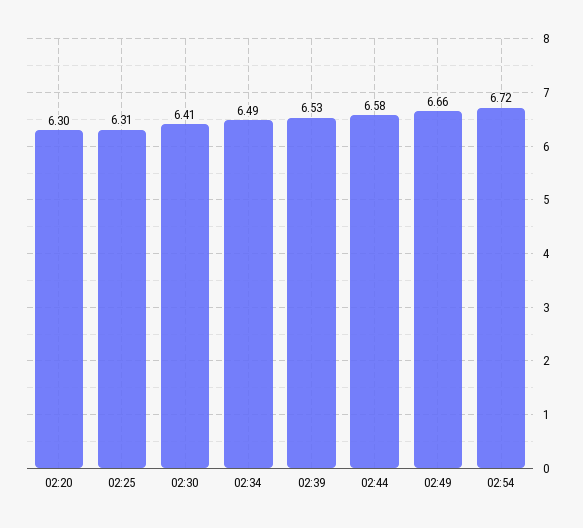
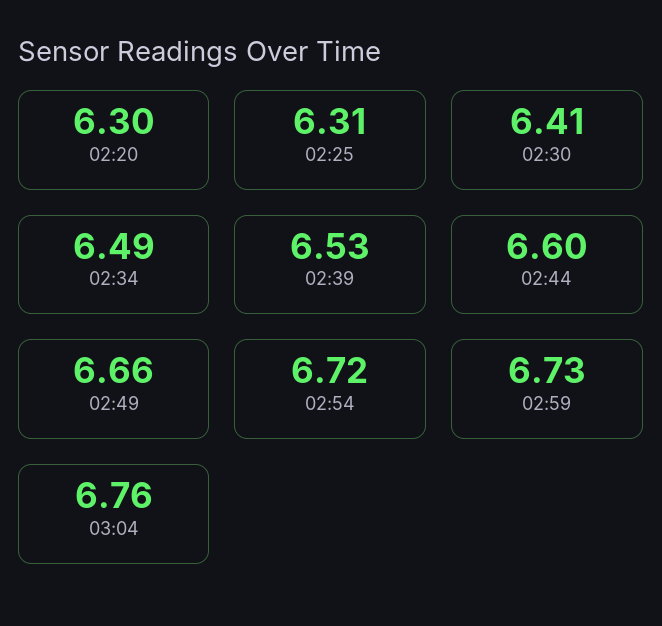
02:44: 6.58 -> 6.6
02:59: none -> 6.73
03:04: none -> 6.76

